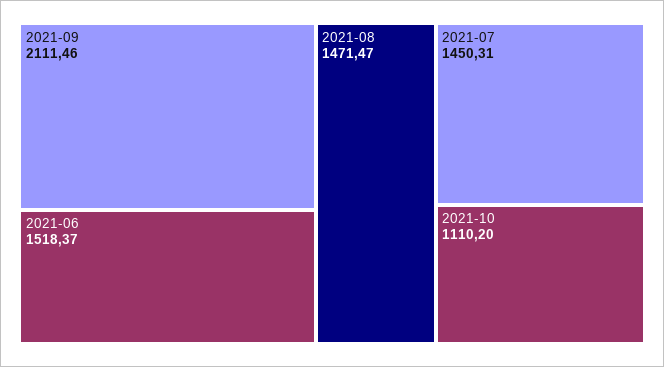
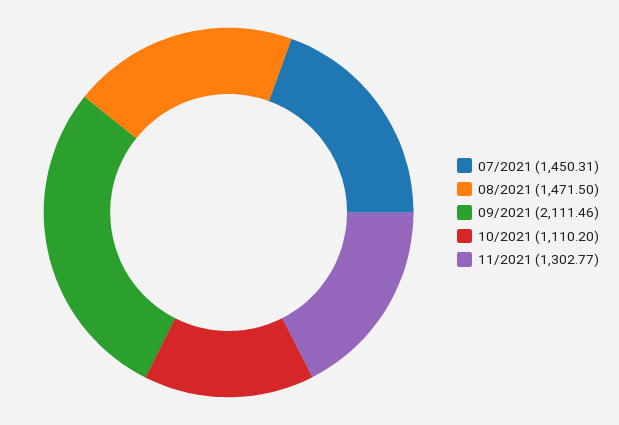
2021-06: 1518.37 -> none
2021-08: 1471.47 -> 1471.5
11/2021: none -> 1302.77

